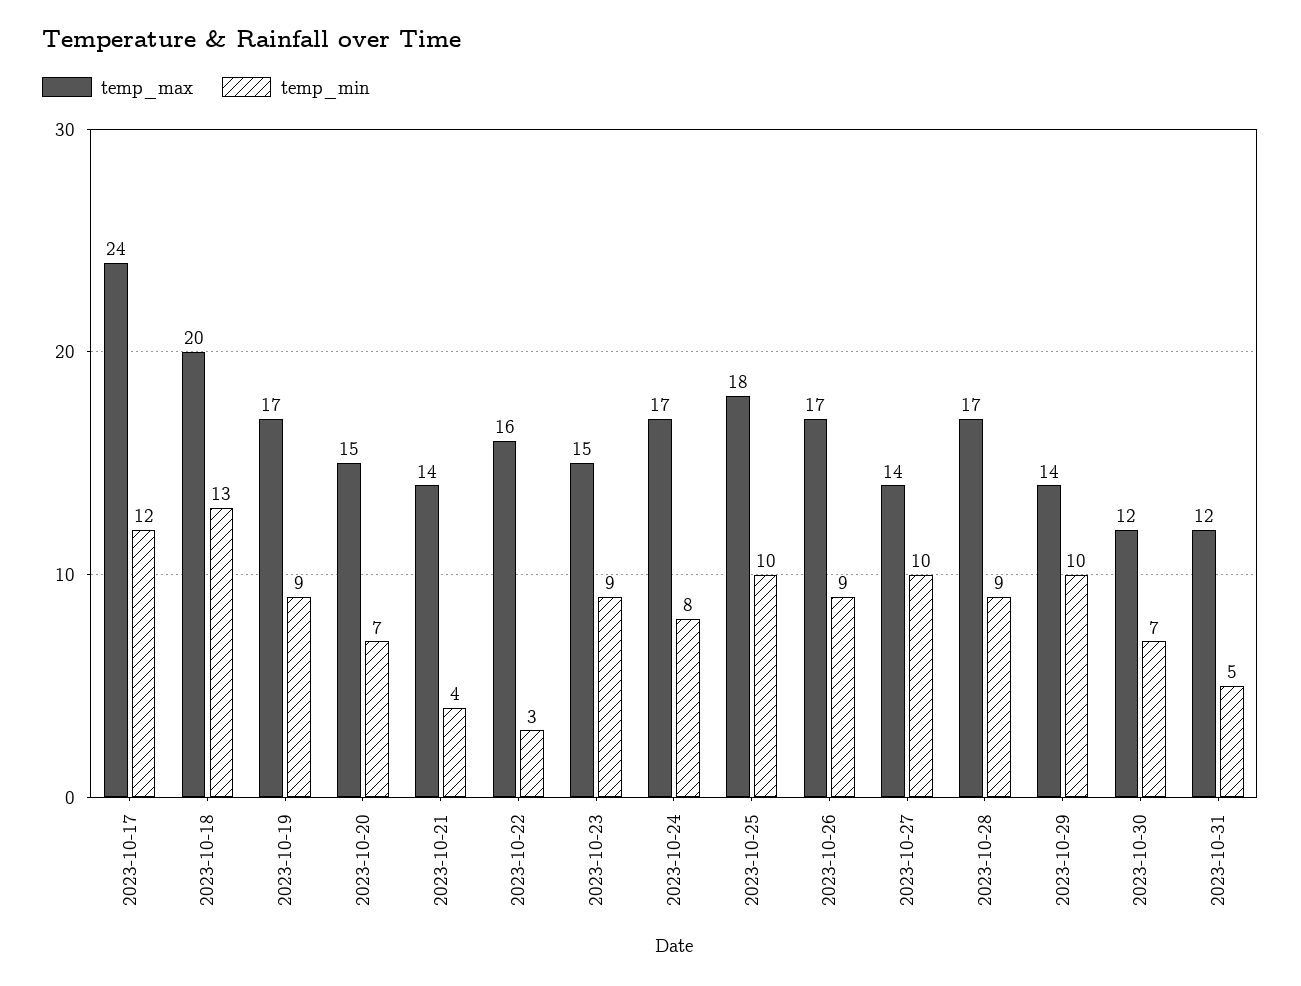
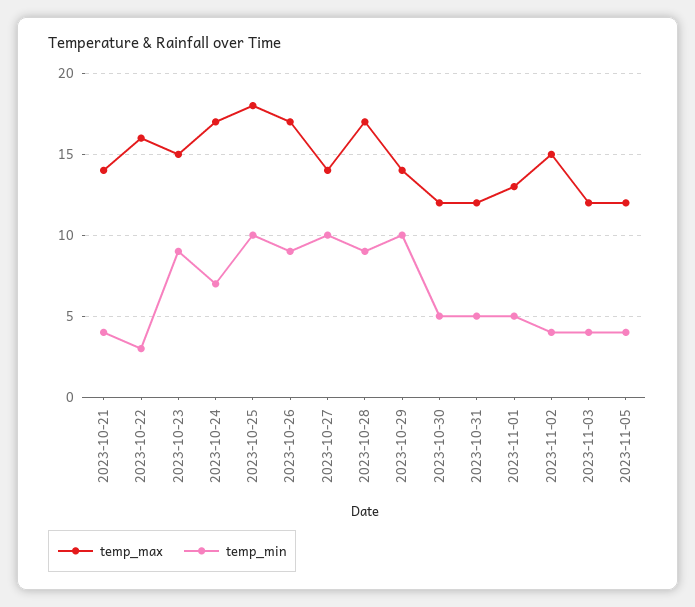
temp_max, 2023-10-17: 24 -> none
temp_min, 2023-10-17: 12 -> none
temp_max, 2023-10-18: 20 -> none
temp_min, 2023-10-18: 13 -> none
temp_max, 2023-10-19: 17 -> none
temp_min, 2023-10-19: 9 -> none
temp_max, 2023-10-20: 15 -> none
temp_min, 2023-10-20: 7 -> none
temp_min, 2023-10-24: 8 -> 7
temp_min, 2023-10-30: 7 -> 5
temp_max, 2023-11-01: none -> 13
temp_min, 2023-11-01: none -> 5
temp_max, 2023-11-02: none -> 15
temp_min, 2023-11-02: none -> 4
temp_max, 2023-11-03: none -> 12
temp_min, 2023-11-03: none -> 4
temp_max, 2023-11-05: none -> 12
temp_min, 2023-11-05: none -> 4

